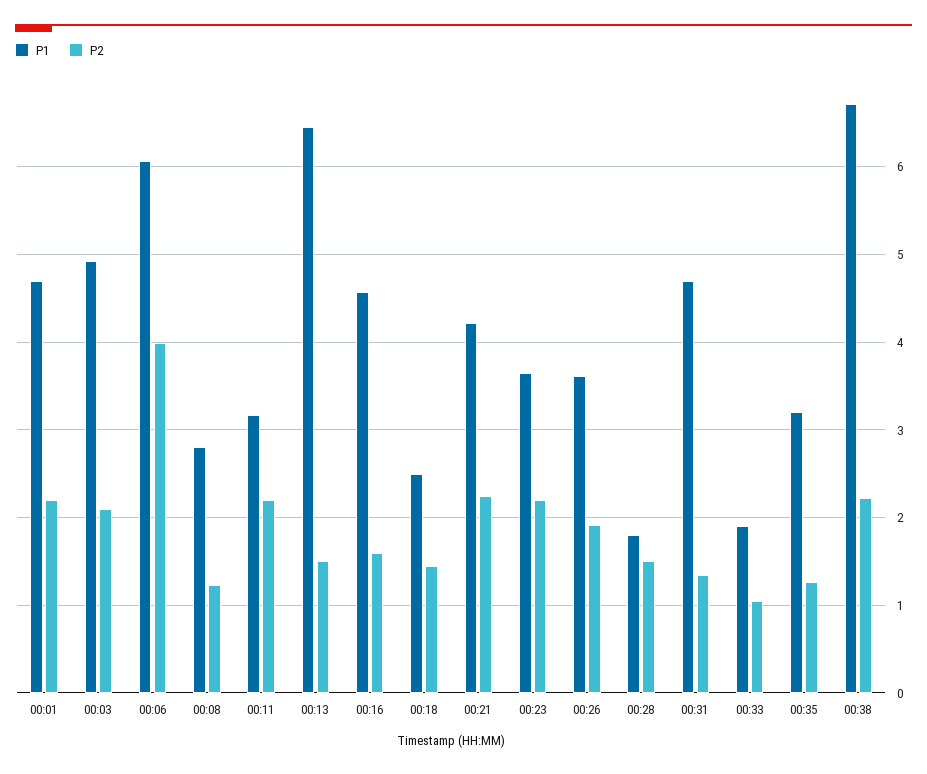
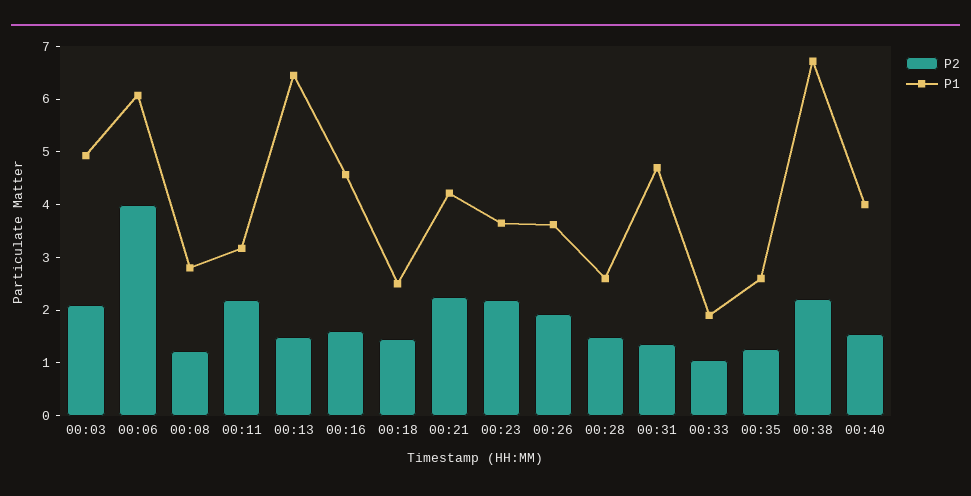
P1, 00:01: 4.7 -> none
P2, 00:01: 2.2 -> none
P1, 00:28: 1.8 -> 2.6
P1, 00:35: 3.2 -> 2.6
P2, 00:40: none -> 1.6
P1, 00:40: none -> 4

